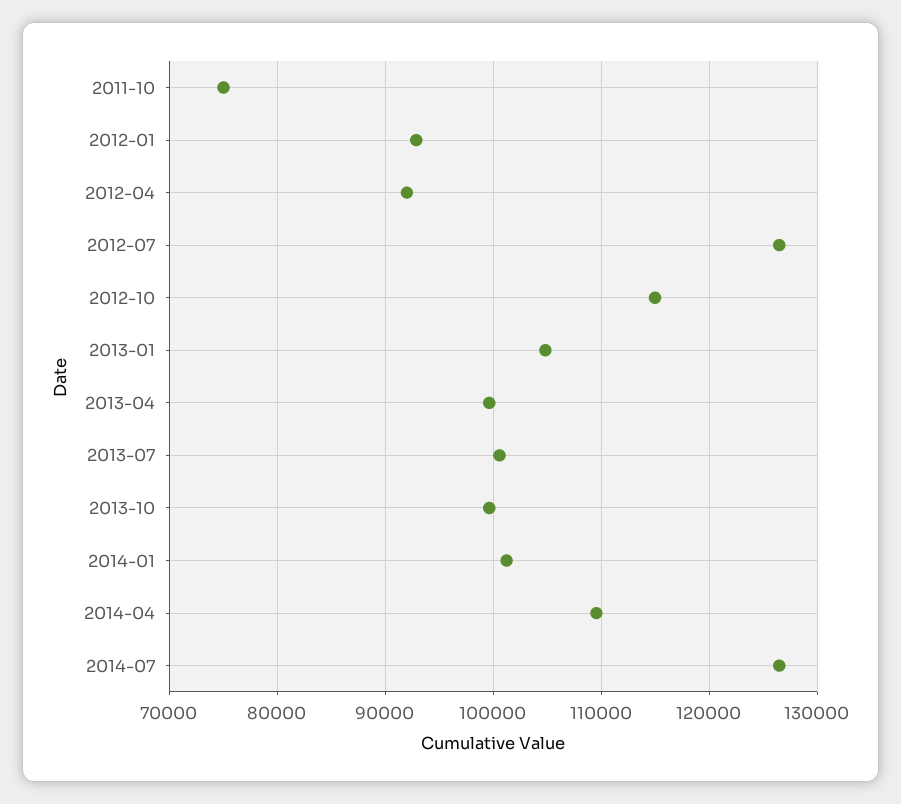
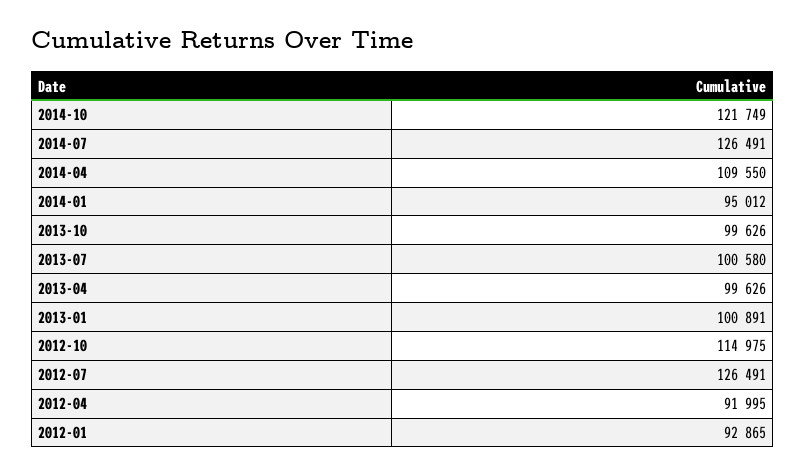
2011-10: 75000 -> none
2013-01: 105000 -> 100891
2014-01: 101000 -> 95012
2014-10: none -> 121749

